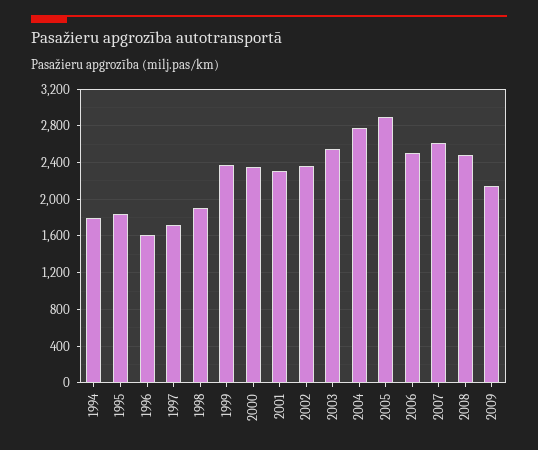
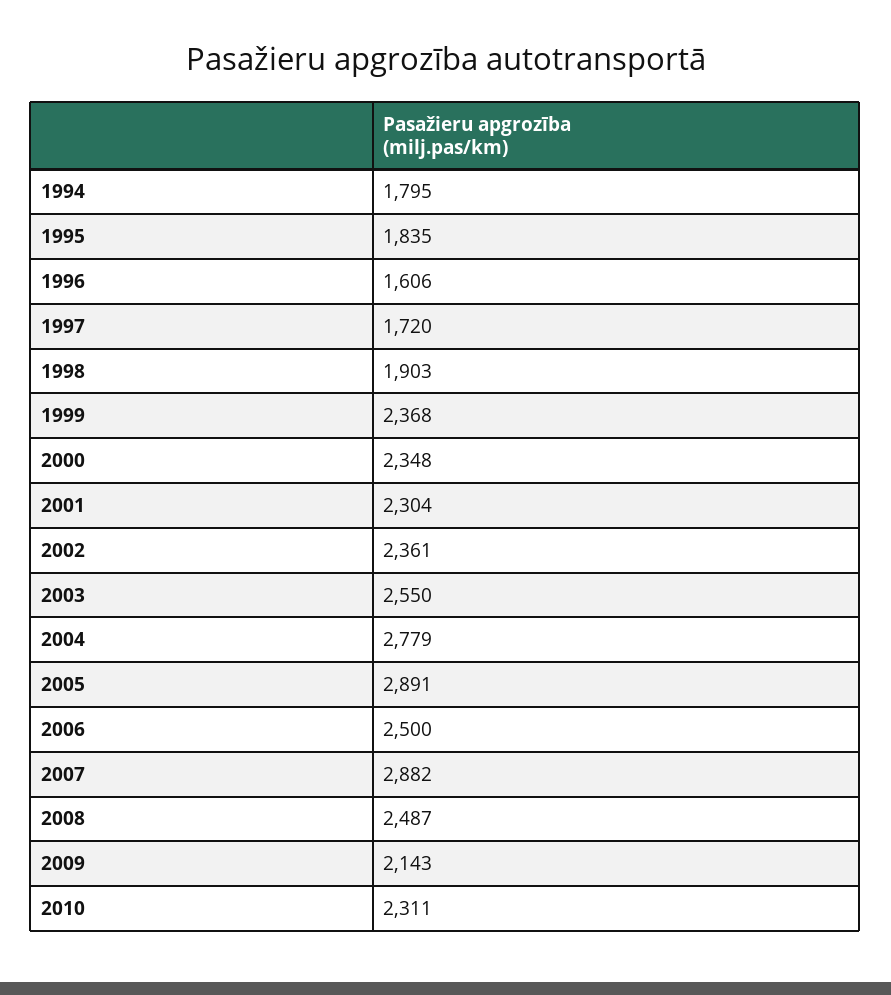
2007: 2600 -> 2882
2010: none -> 2311

